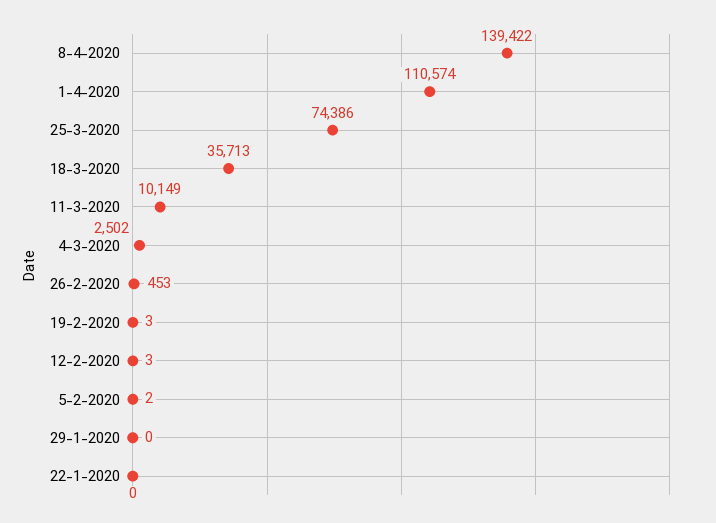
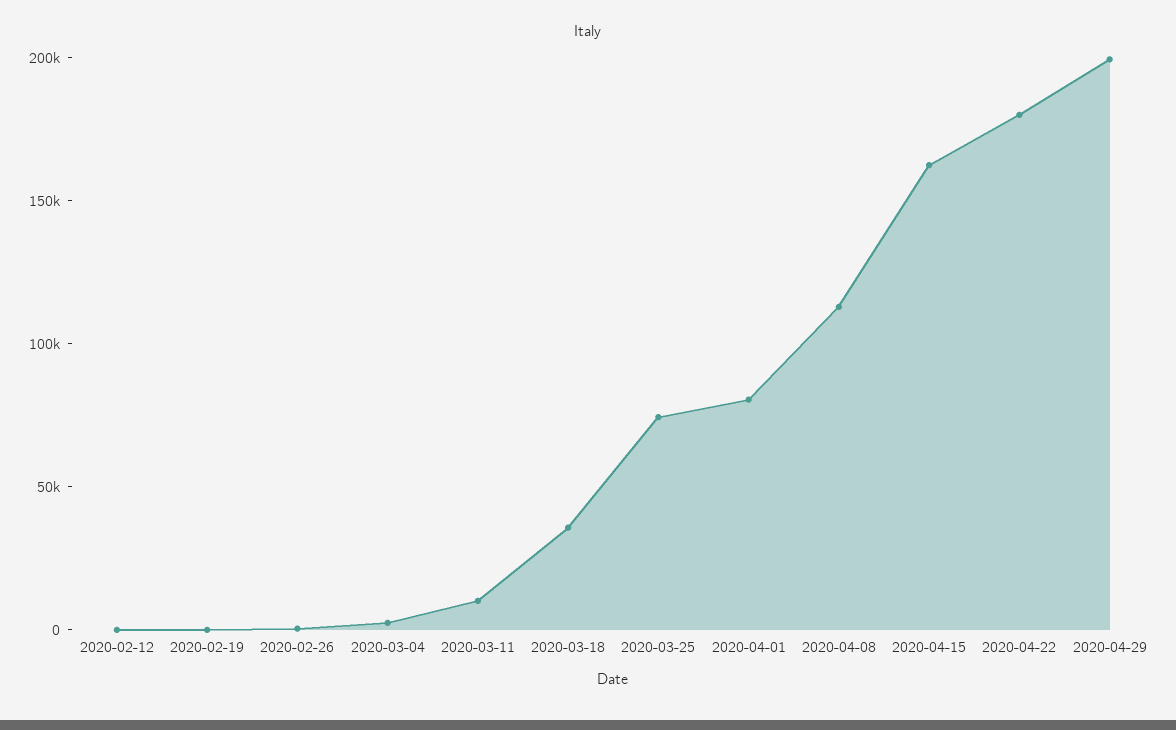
8-4-2020: 139422 -> 110000
1-4-2020: 110574 -> 80000
5-2-2020: 2 -> none
29-1-2020: 0 -> none
22-1-2020: 0 -> none
2020-04-15: none -> 160000
2020-04-22: none -> 180000
2020-04-29: none -> 200000

